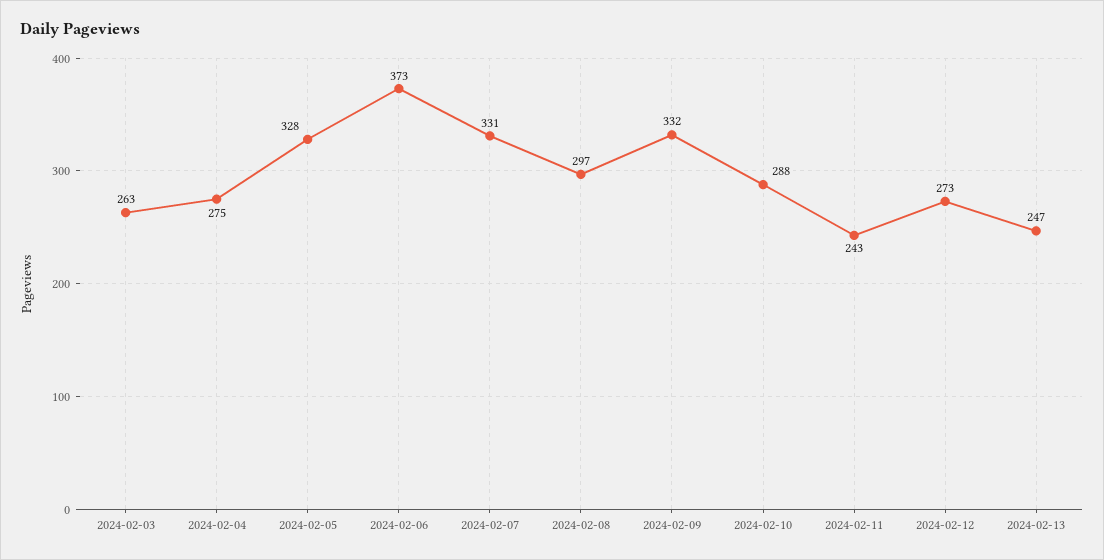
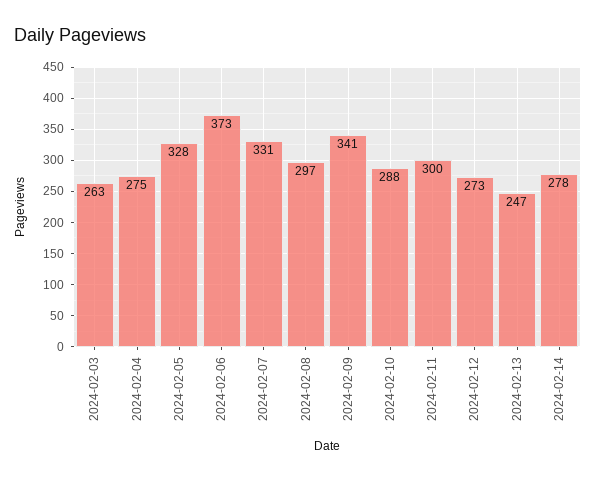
2024-02-09: 332 -> 341
2024-02-11: 243 -> 300
2024-02-14: none -> 278

